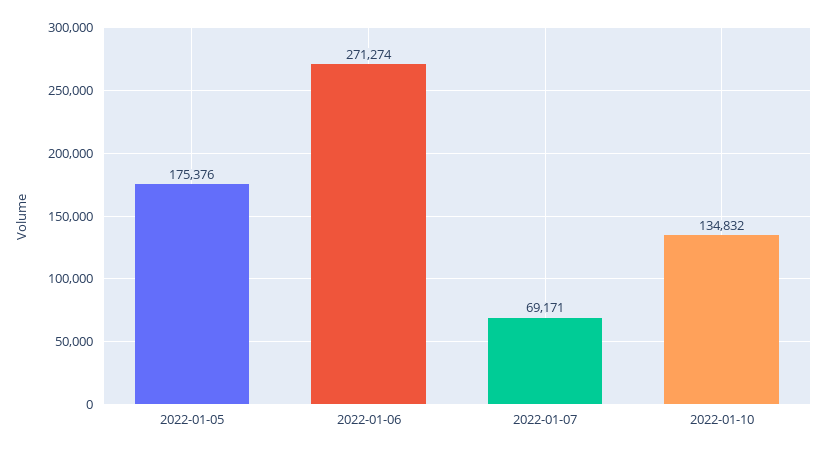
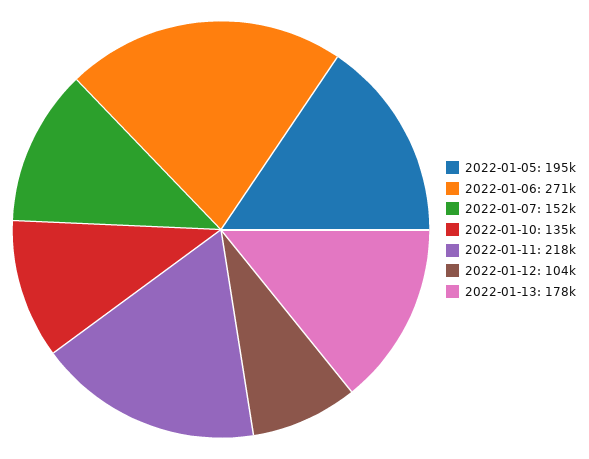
2022-01-05: 175376 -> 195000
2022-01-07: 69171 -> 152000
2022-01-11: none -> 218000
2022-01-12: none -> 104000
2022-01-13: none -> 178000

